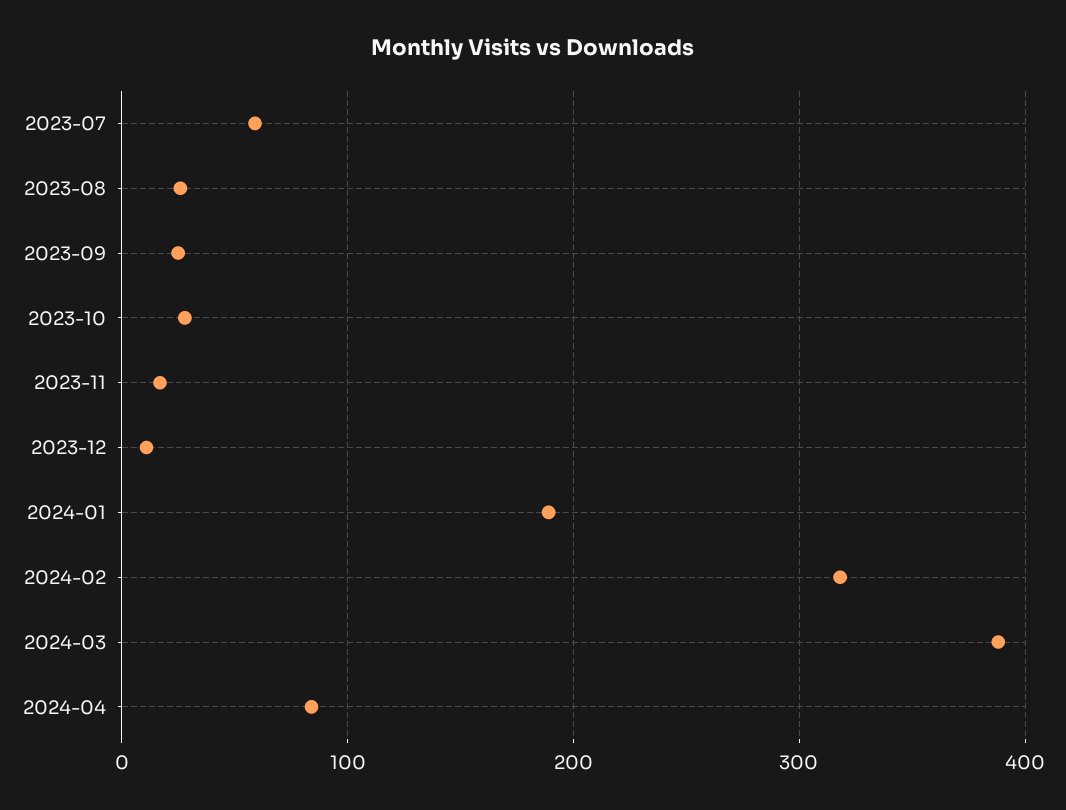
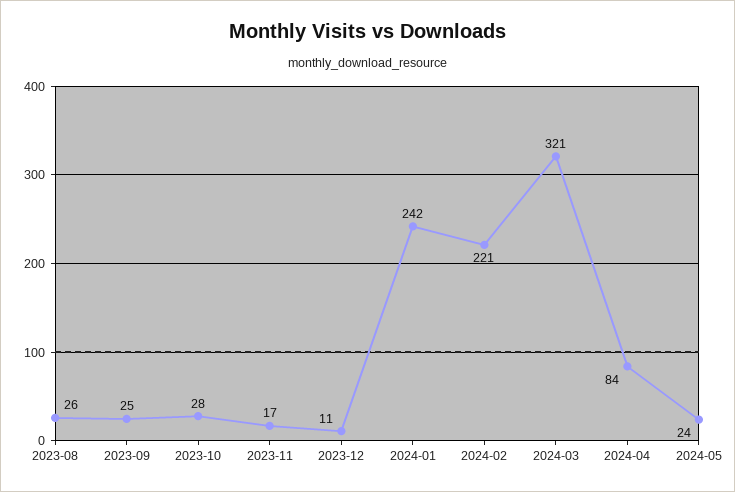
2023-07: 60 -> none
2024-01: 190 -> 242
2024-02: 320 -> 221
2024-03: 390 -> 321
2024-05: none -> 24

